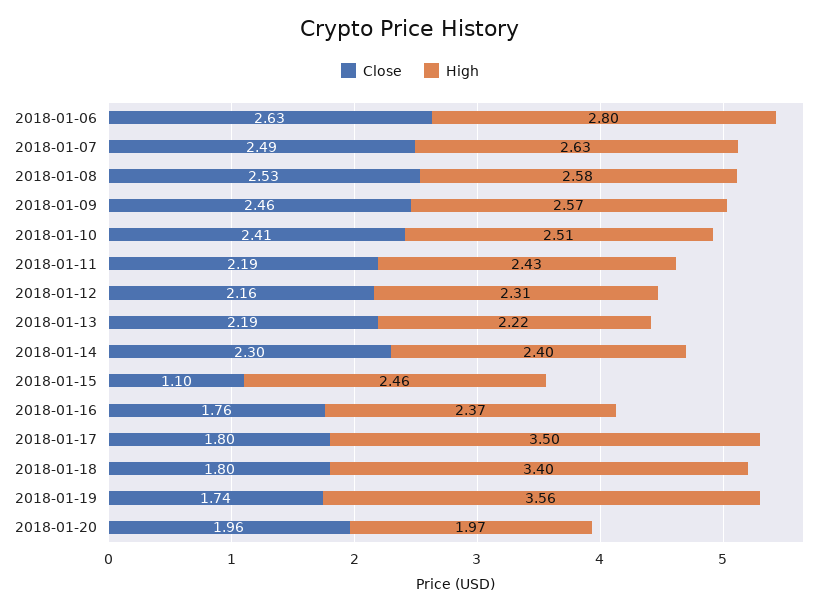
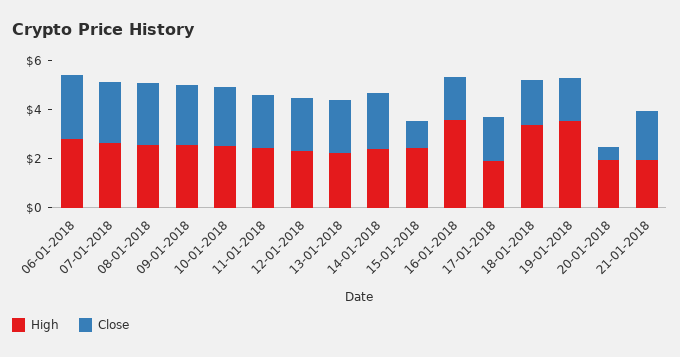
High, 2018-01-16: 2.37 -> 3.5
High, 2018-01-17: 3.5 -> 2
Close, 2018-01-20: 1.96 -> 0.5
High, 21-01-2018: none -> 2
Close, 21-01-2018: none -> 2

